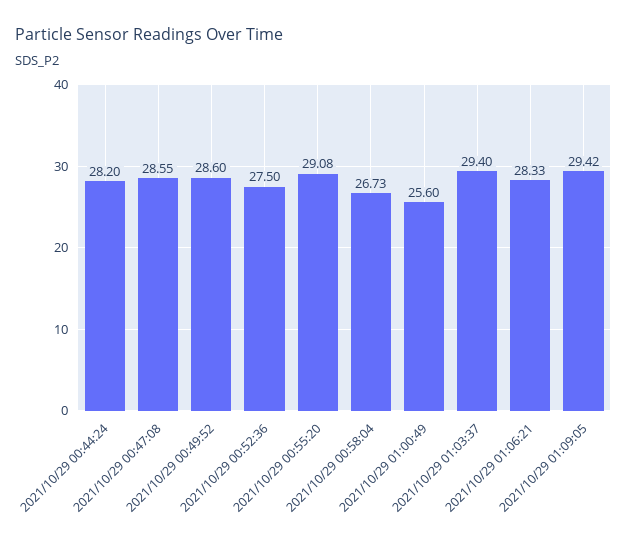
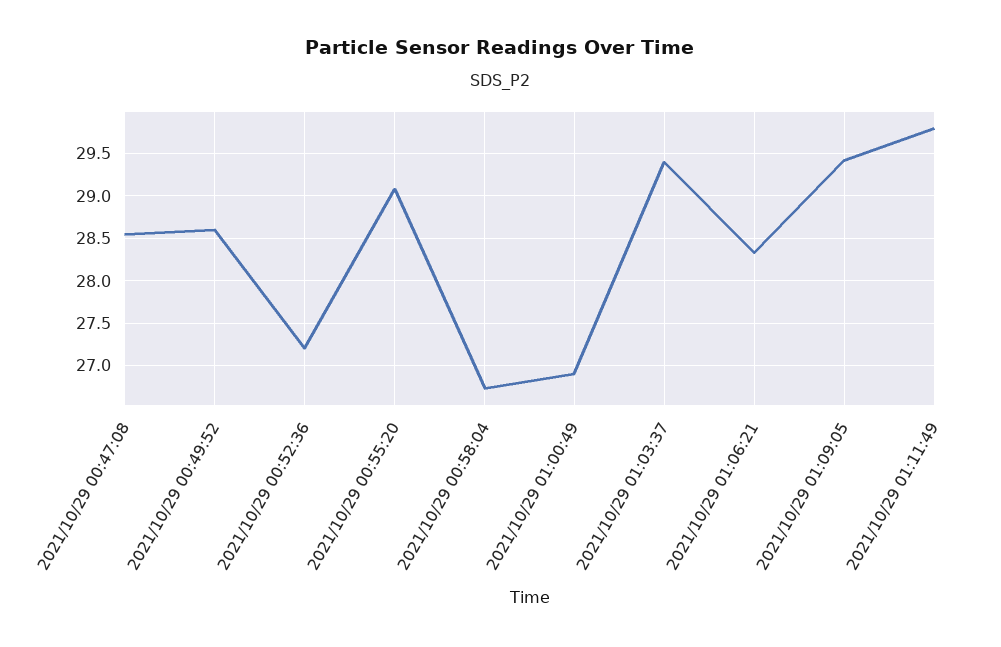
2021/10/29 00:44:24: 28.2 -> none
2021/10/29 00:52:36: 27.5 -> 27.2
2021/10/29 01:00:49: 25.6 -> 26.9
2021/10/29 01:11:49: none -> 29.8

